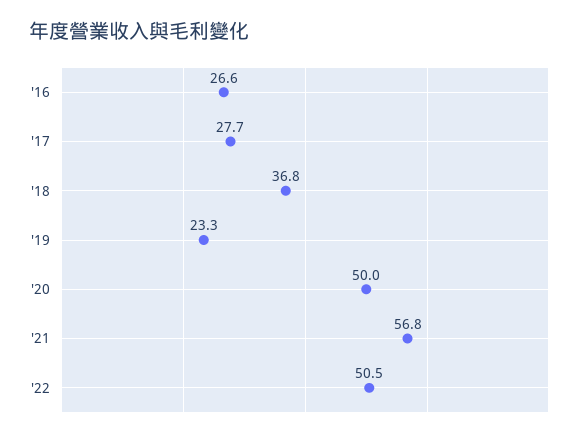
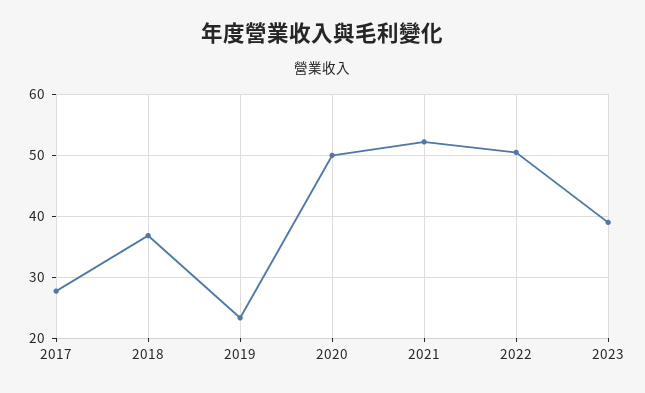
'16: 26.6 -> none
'21: 56.8 -> 52
2023: none -> 39

